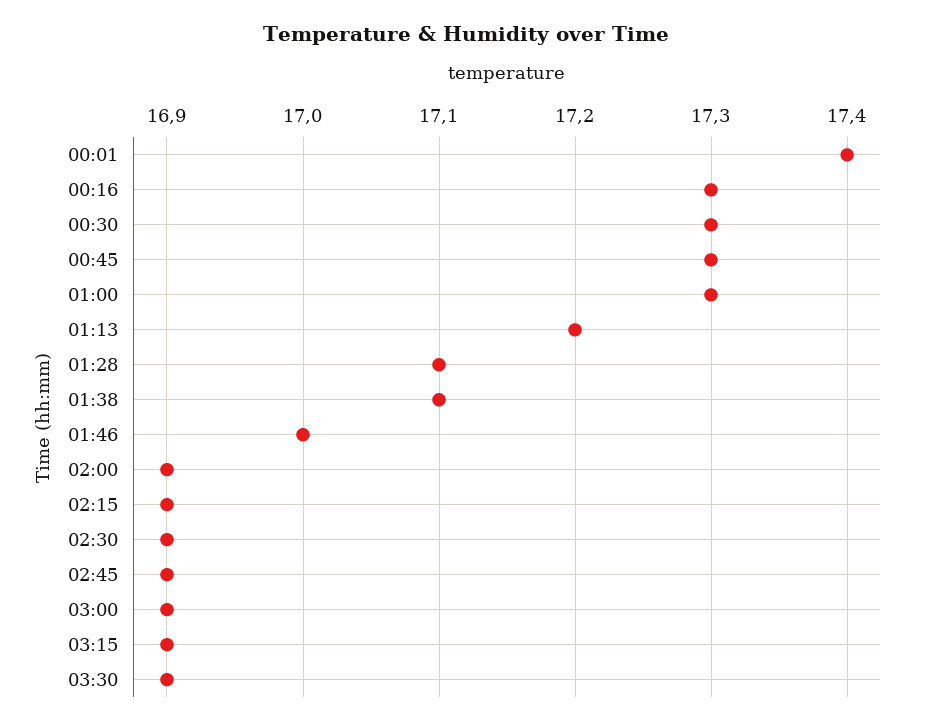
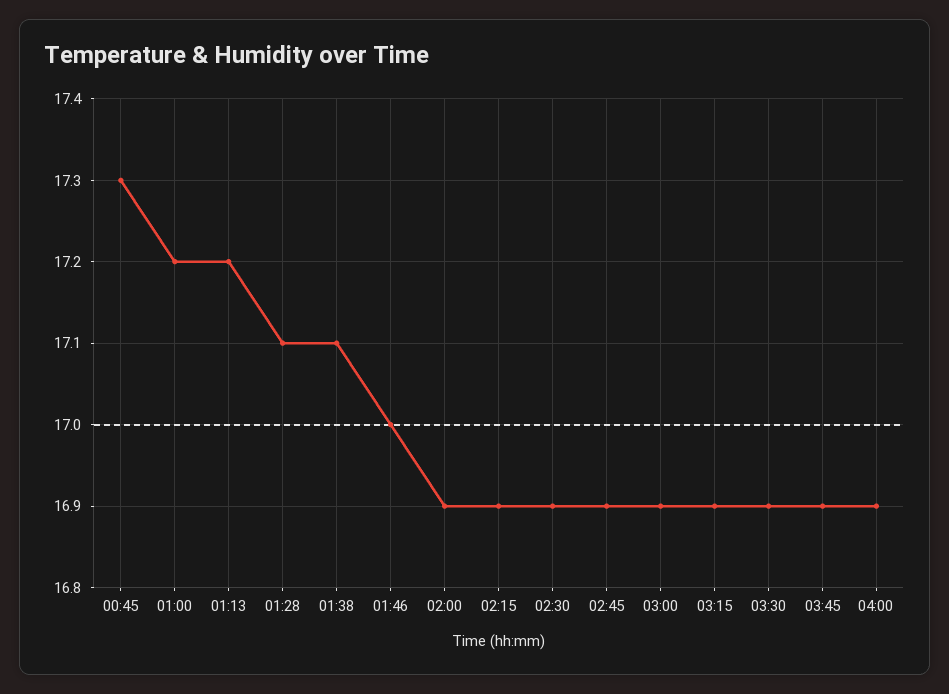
00:01: 17.4 -> none
00:16: 17.3 -> none
00:30: 17.3 -> none
01:00: 17.3 -> 17.2
03:45: none -> 16.9
04:00: none -> 16.9

